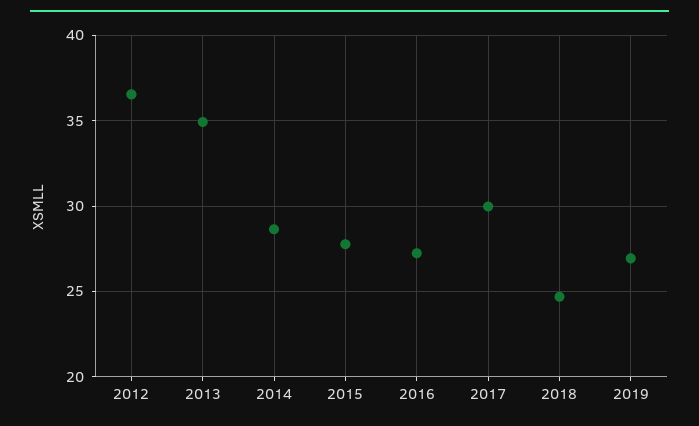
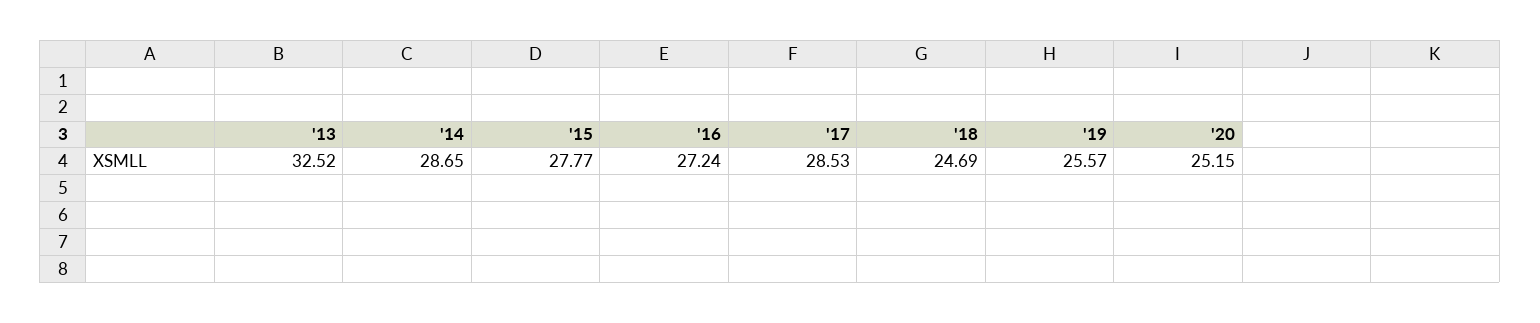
2012: 36.5 -> none
2013: 35 -> 32.52
2017: 30 -> 28.53
2019: 27 -> 25.57
'20: none -> 25.15

